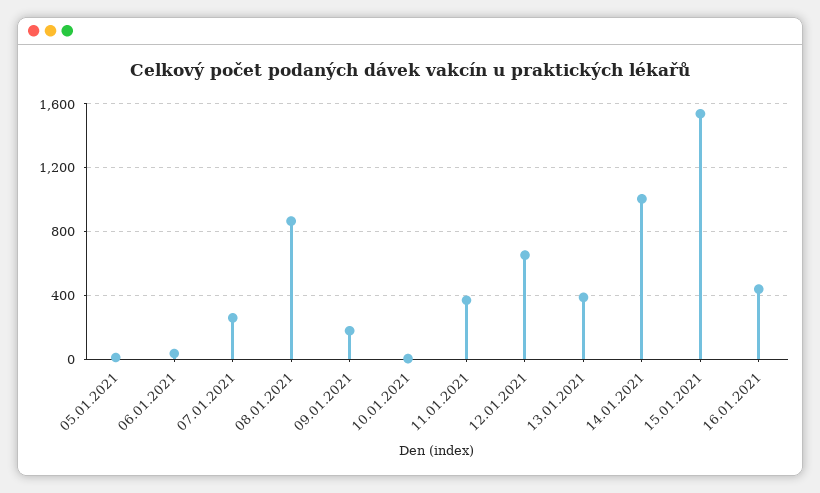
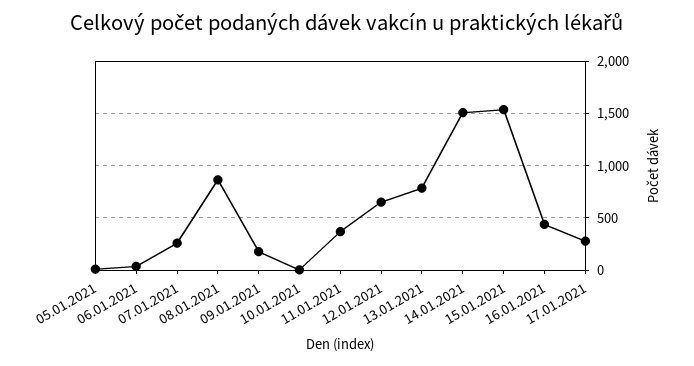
13.01.2021: 400 -> 800
14.01.2021: 1000 -> 1500
17.01.2021: none -> 300

